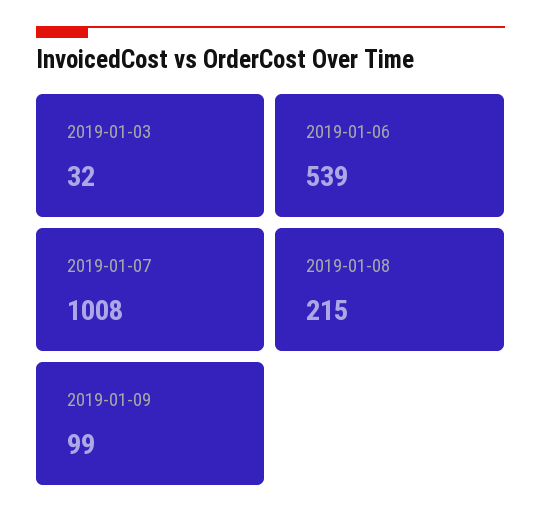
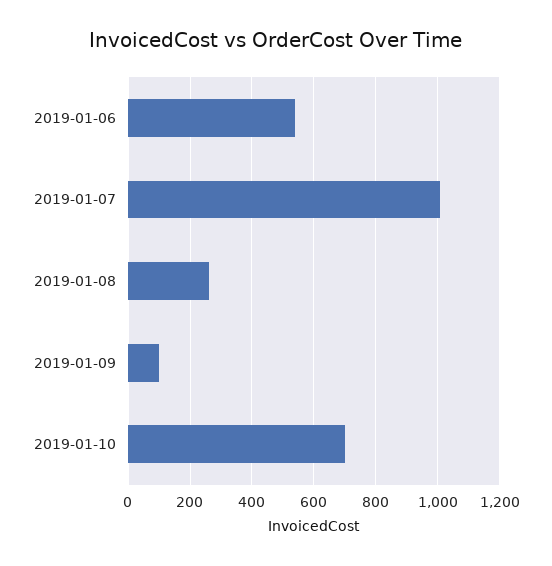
2019-01-03: 32 -> none
2019-01-08: 215 -> 260
2019-01-10: none -> 700

